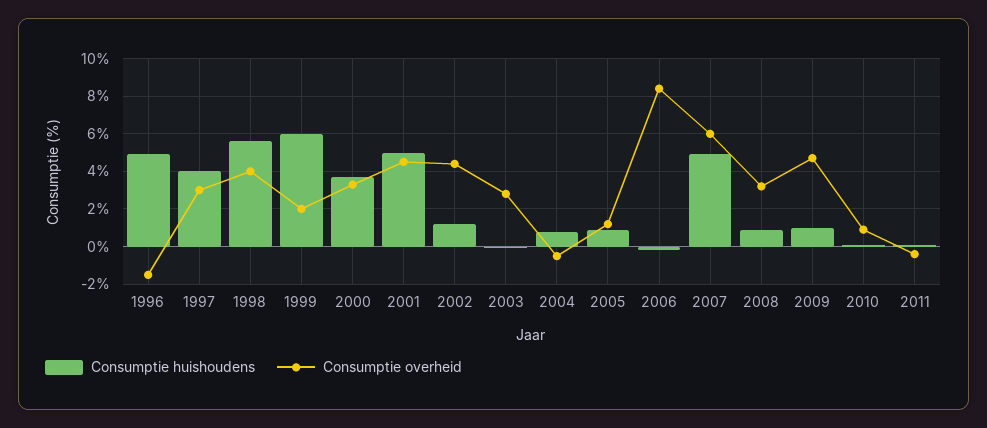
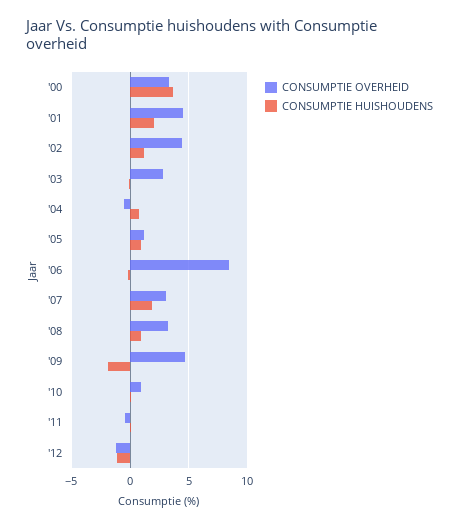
Consumptie huishoudens, 1996: 5 -> none
Consumptie overheid, 1996: -1.5 -> none
Consumptie huishoudens, 1997: 4 -> none
Consumptie overheid, 1997: 3 -> none
Consumptie huishoudens, 1998: 5.5 -> none
Consumptie overheid, 1998: 4 -> none
Consumptie huishoudens, 1999: 6 -> none
Consumptie overheid, 1999: 2 -> none
Consumptie huishoudens, 2001: 5 -> 2
Consumptie huishoudens, 2007: 5 -> 2
Consumptie overheid, 2007: 6 -> 3
Consumptie huishoudens, 2009: 1 -> -2
Consumptie overheid, '12: none -> -1
Consumptie huishoudens, '12: none -> -1

